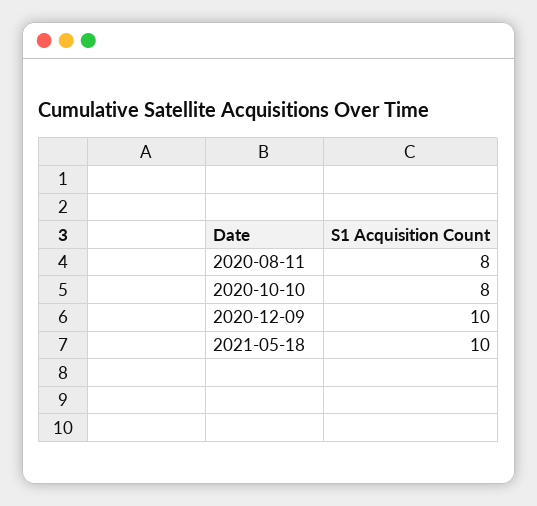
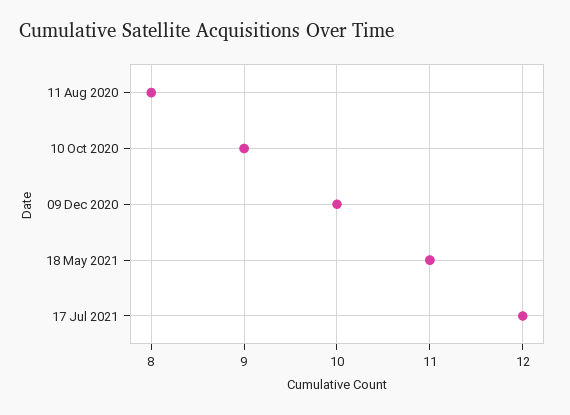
2020-10-10: 8 -> 9
2021-05-18: 10 -> 11
17 Jul 2021: none -> 12

